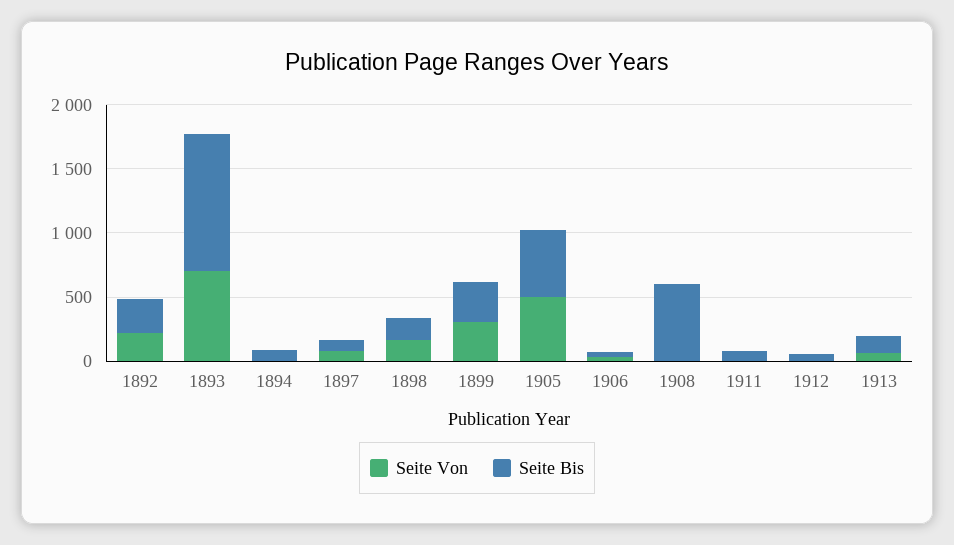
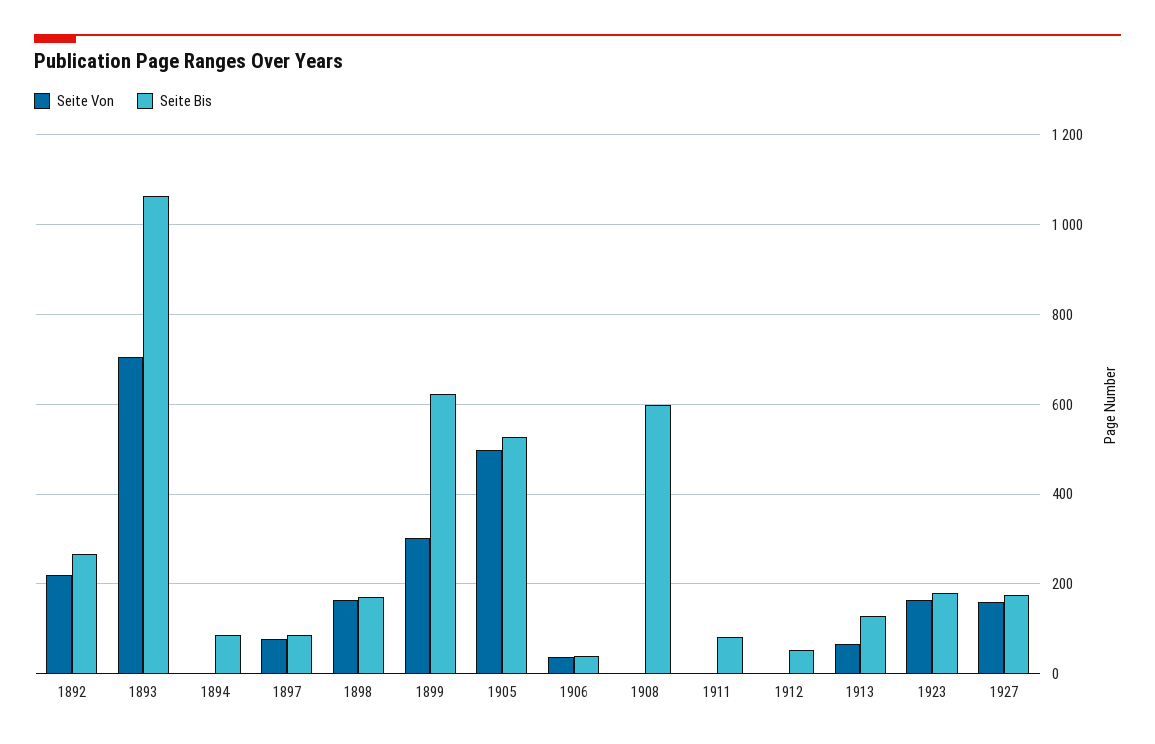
Seite Bis, 1899: 300 -> 620
Seite Von, 1923: none -> 160
Seite Bis, 1923: none -> 180
Seite Von, 1927: none -> 160
Seite Bis, 1927: none -> 180

